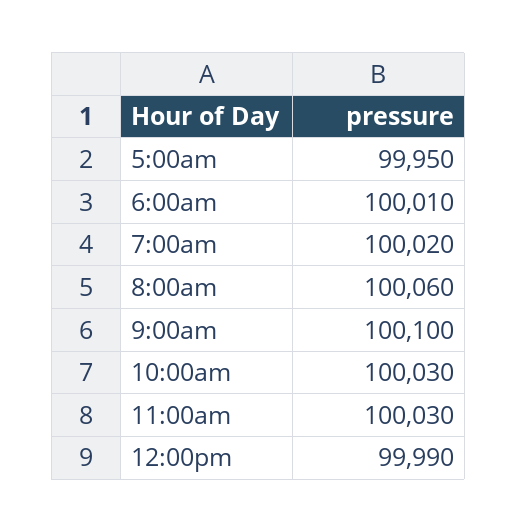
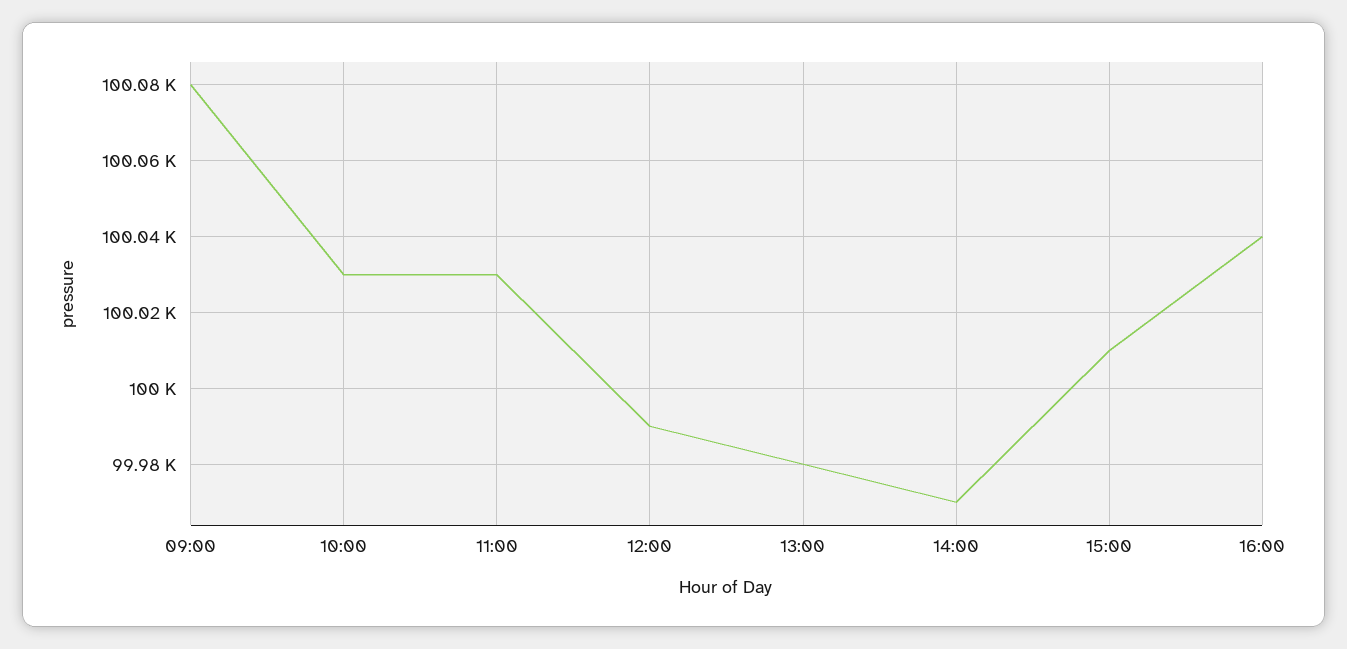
5:00am: 99950 -> none
6:00am: 100010 -> none
7:00am: 100020 -> none
8:00am: 100060 -> none
9:00am: 100100 -> 100080
13:00: none -> 99980
14:00: none -> 99970
15:00: none -> 100010
16:00: none -> 100040

